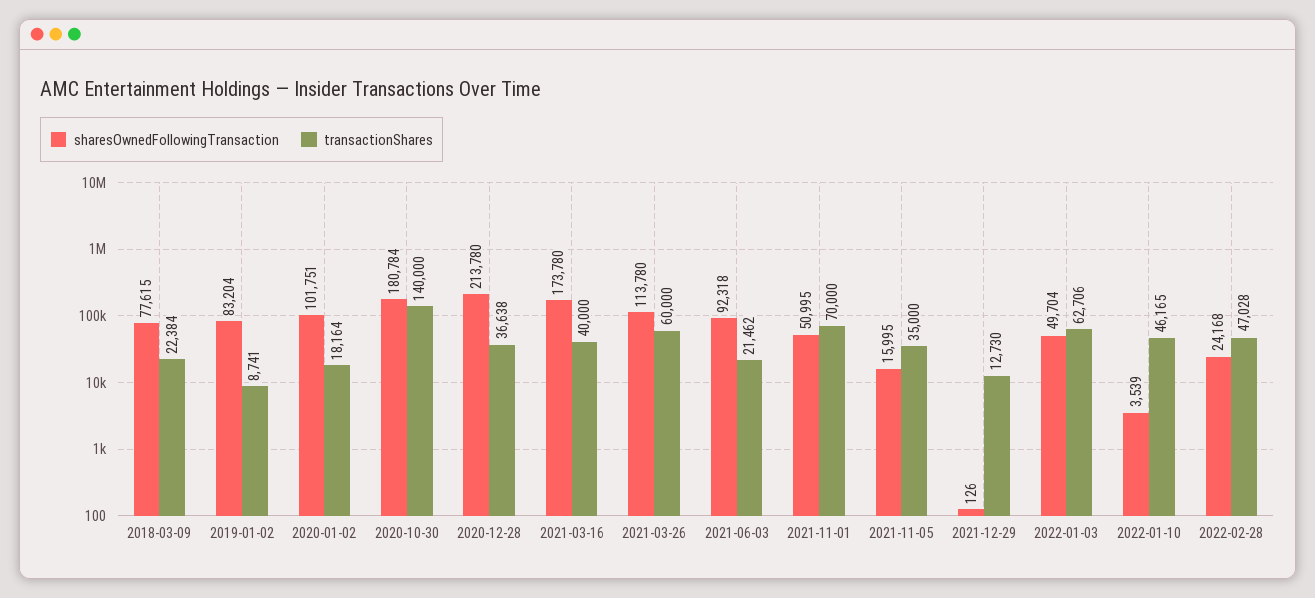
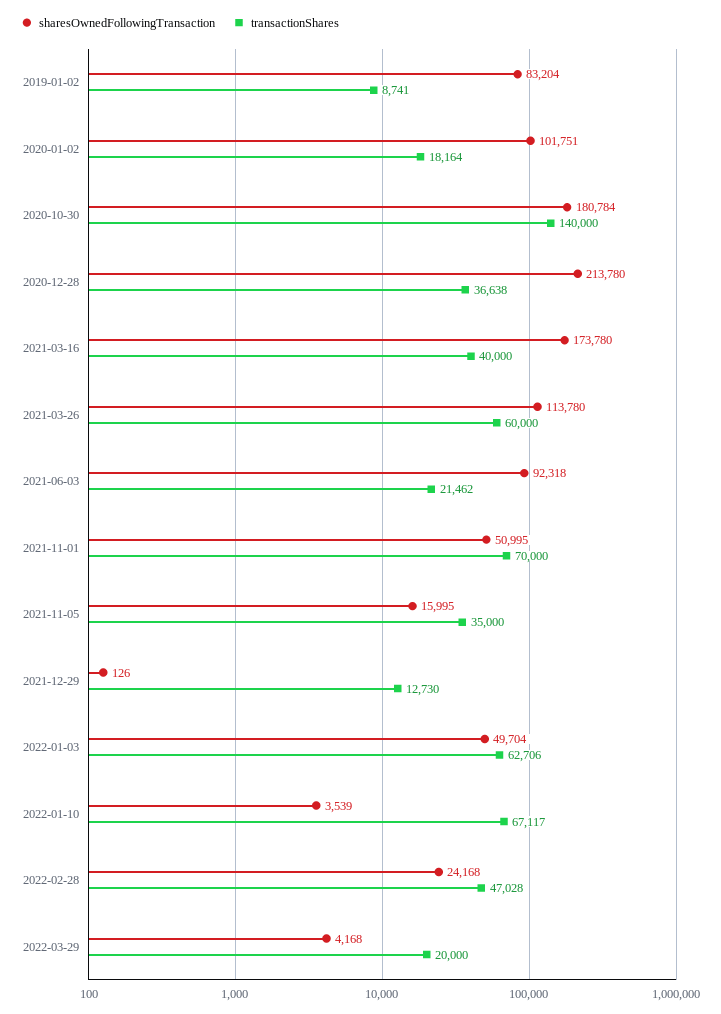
sharesOwnedFollowingTransaction, 2018-03-09: 77615 -> none
transactionShares, 2018-03-09: 22384 -> none
transactionShares, 2022-01-10: 46165 -> 67117
sharesOwnedFollowingTransaction, 2022-03-29: none -> 4168
transactionShares, 2022-03-29: none -> 20000

